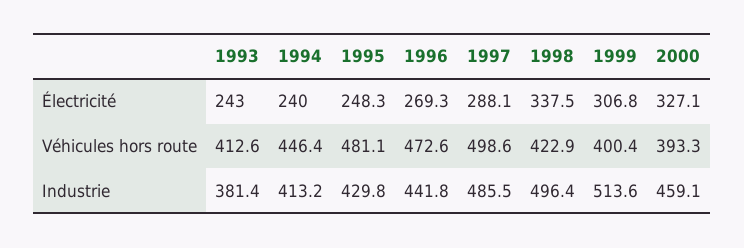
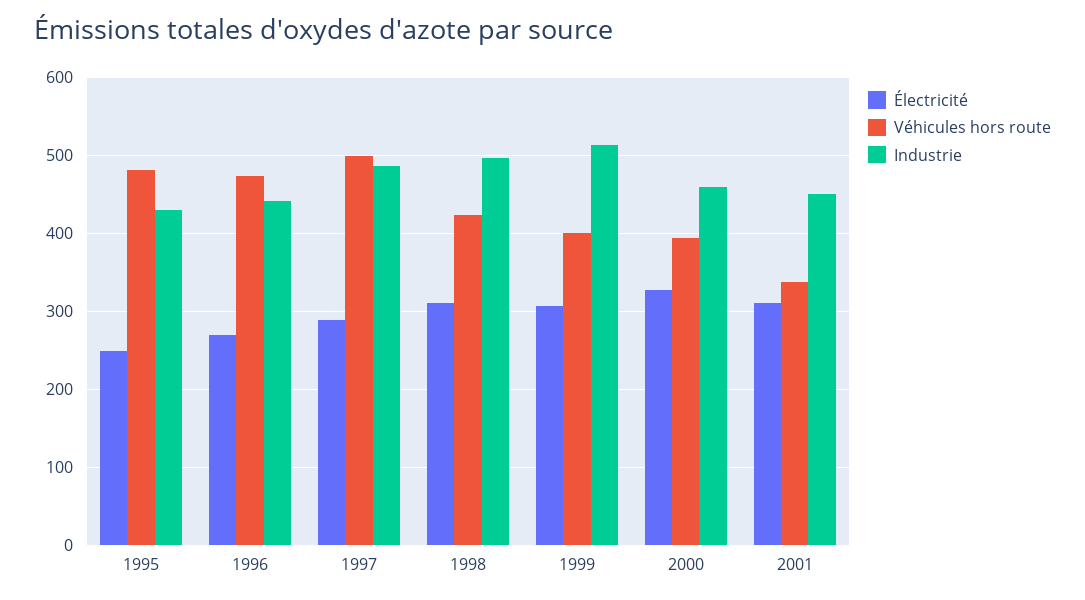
Électricité, 1993: 243 -> none
Électricité, 1994: 240 -> none
Électricité, 1998: 337.5 -> 310
Véhicules hors route, 1993: 412.6 -> none
Véhicules hors route, 1994: 446.4 -> none
Industrie, 1993: 381.4 -> none
Industrie, 1994: 413.2 -> none
Électricité, 2001: none -> 310
Véhicules hors route, 2001: none -> 340
Industrie, 2001: none -> 450

